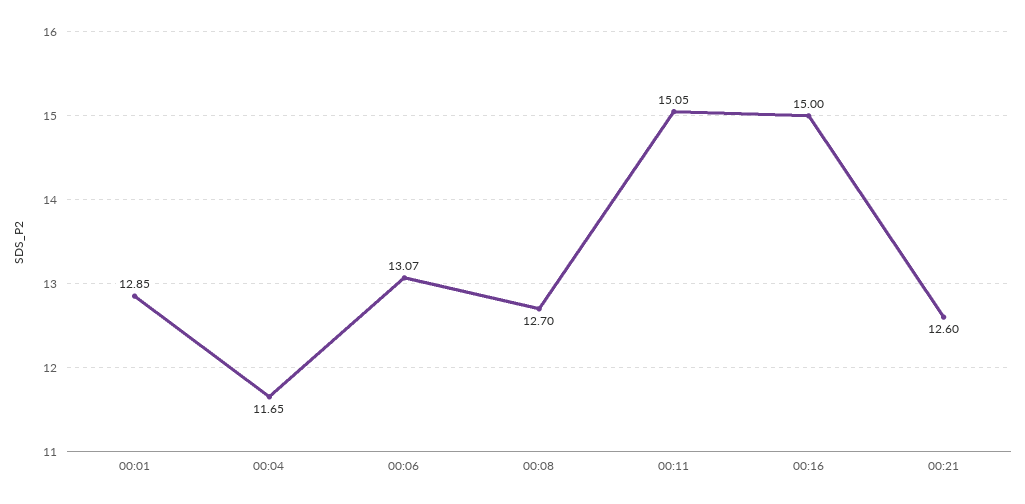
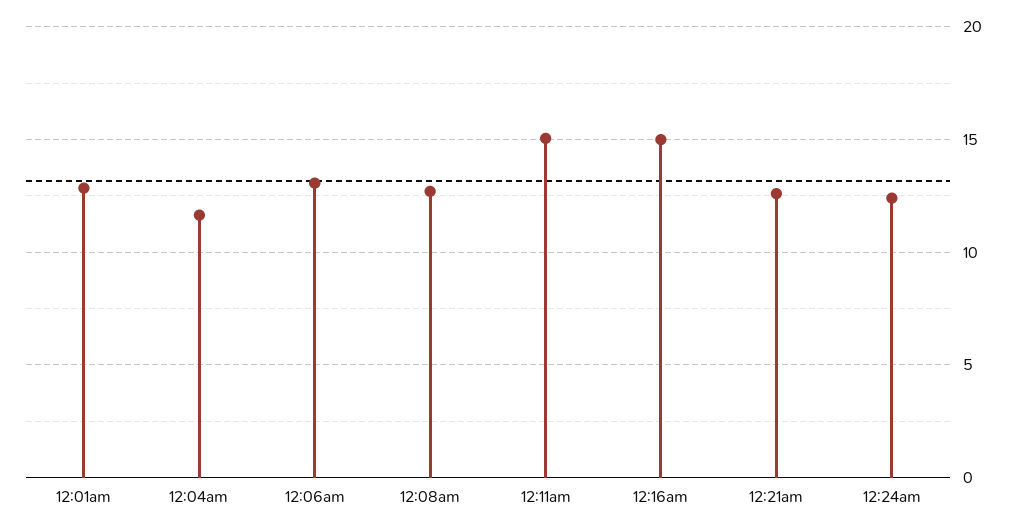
12:24am: none -> 12.5

